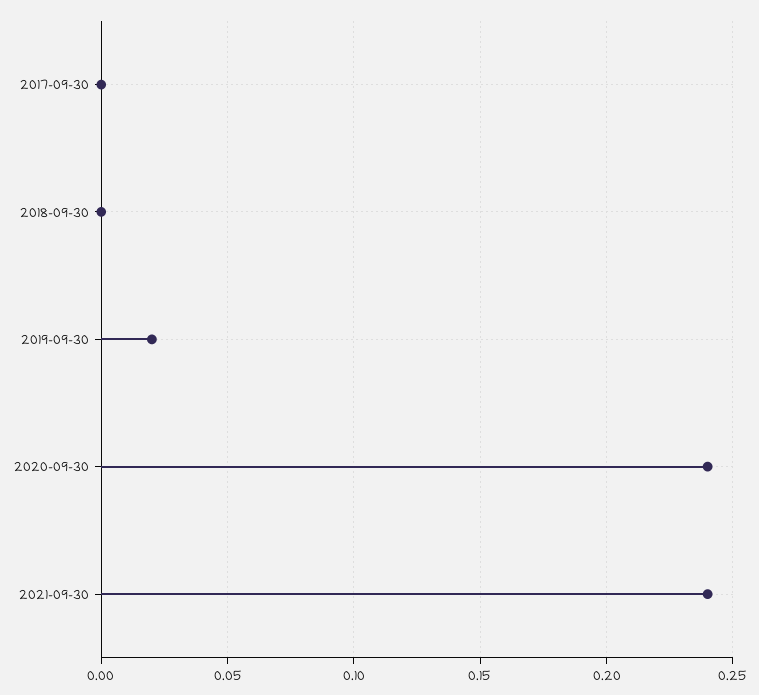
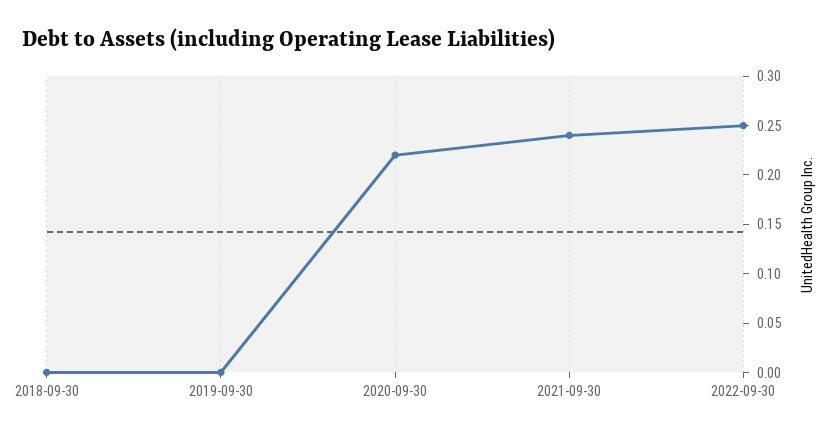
2017-09-30: 0 -> none
2019-09-30: 0.02 -> 0
2020-09-30: 0.24 -> 0.22
2022-09-30: none -> 0.25

